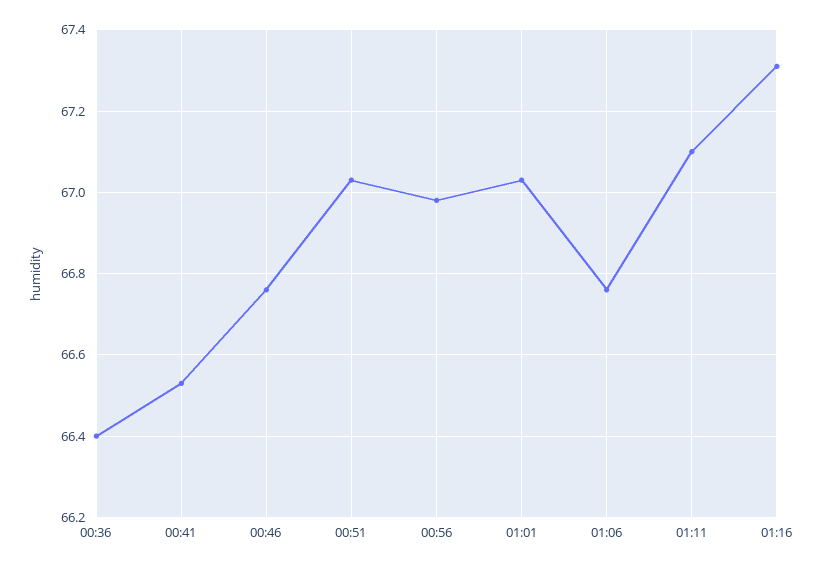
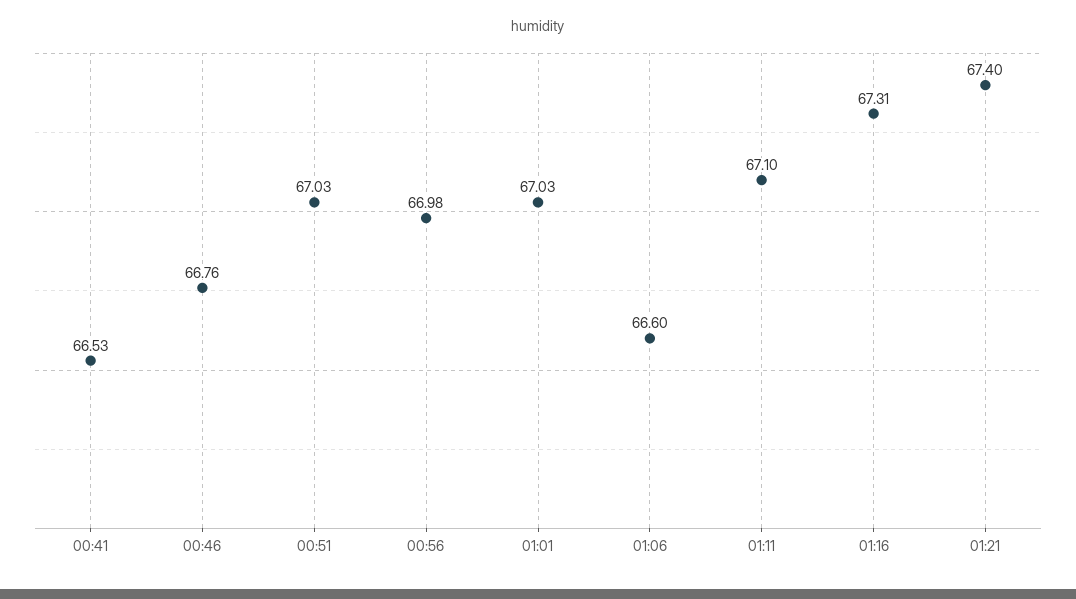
00:36: 66.4 -> none
01:06: 66.75 -> 66.6
01:21: none -> 67.4

